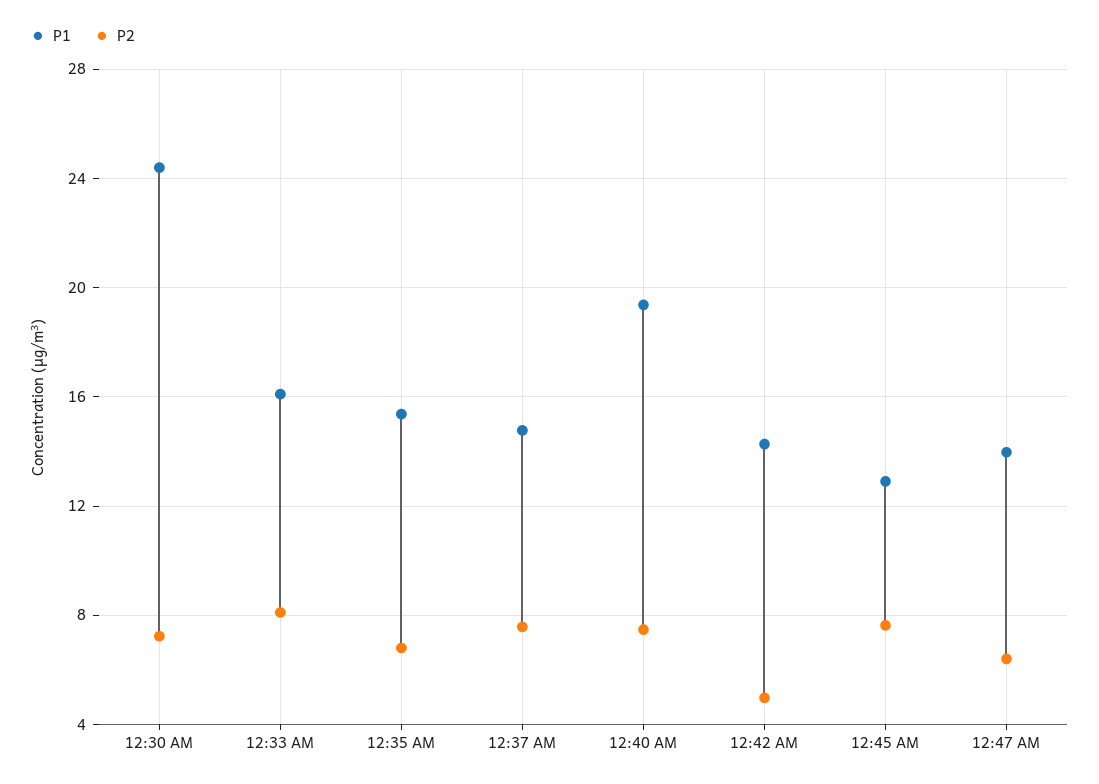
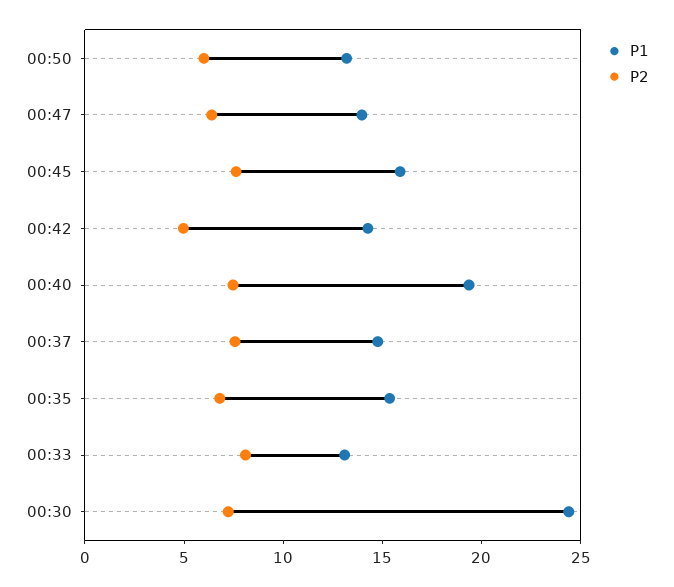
P1, 12:33 AM: 16 -> 13
P1, 12:45 AM: 13 -> 16
P1, 00:50: none -> 13
P2, 00:50: none -> 6

